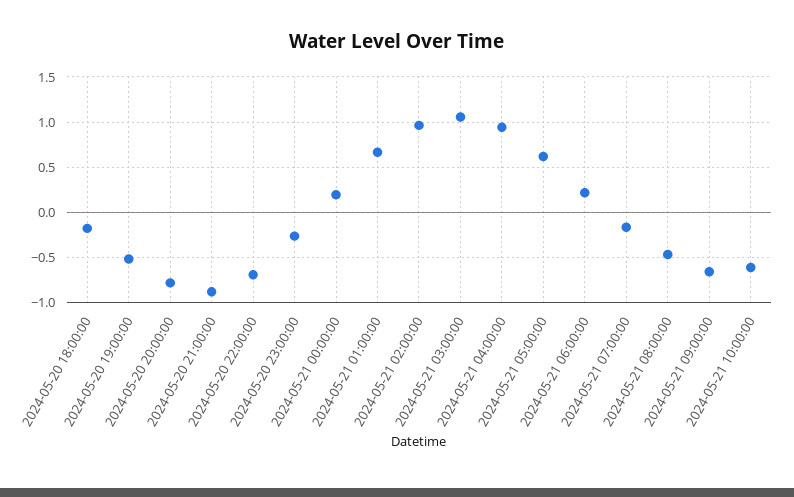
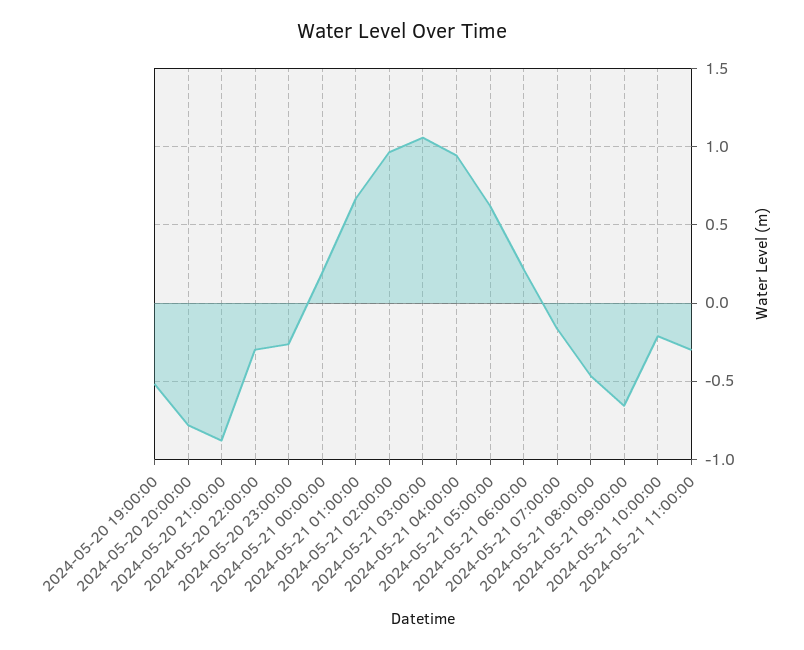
2024-05-20 18:00:00: -0.2 -> none
2024-05-20 22:00:00: -0.7 -> -0.3
2024-05-21 10:00:00: -0.6 -> -0.2
2024-05-21 11:00:00: none -> -0.3

